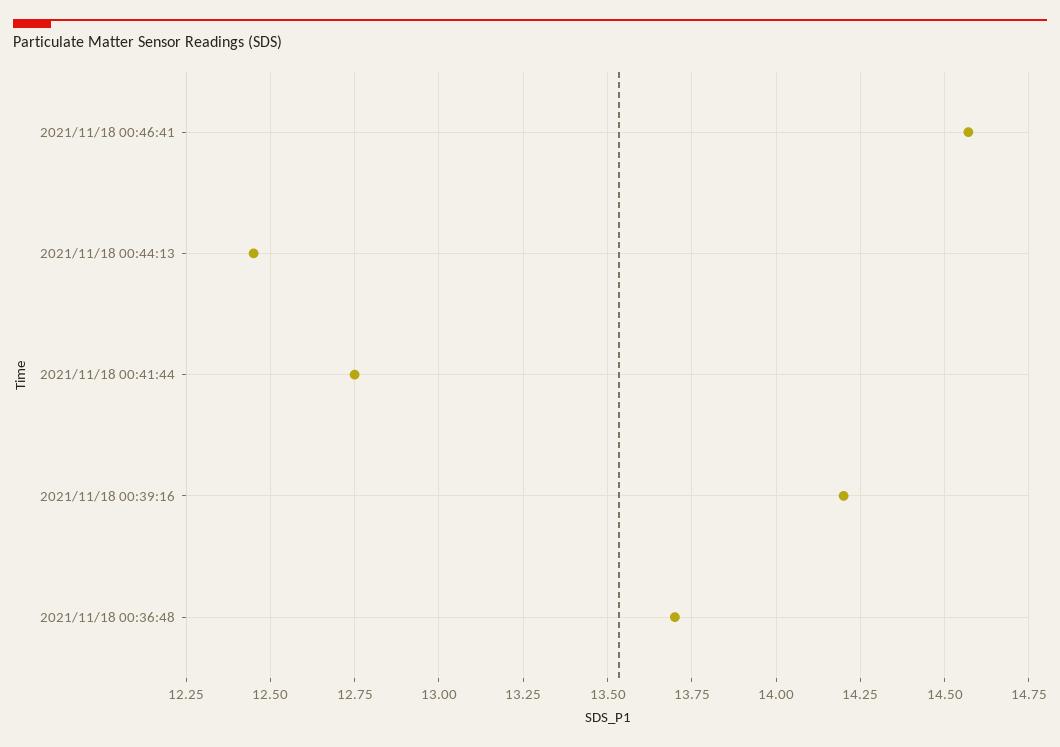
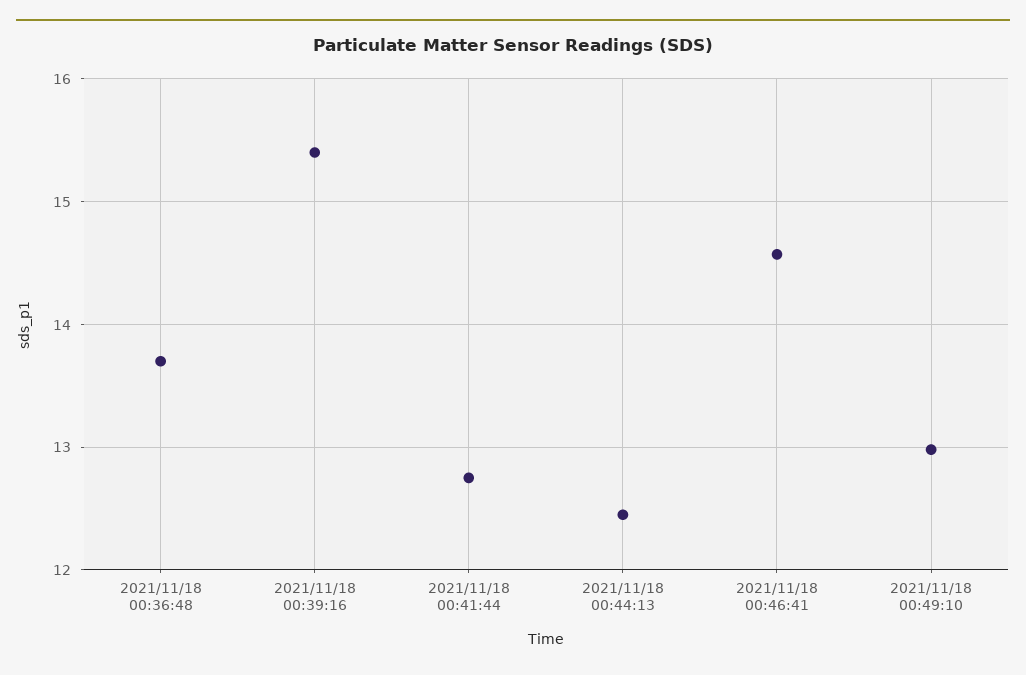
2021/11/18 00:39:16: 14.2 -> 15.4
2021/11/18 00:49:10: none -> 13

